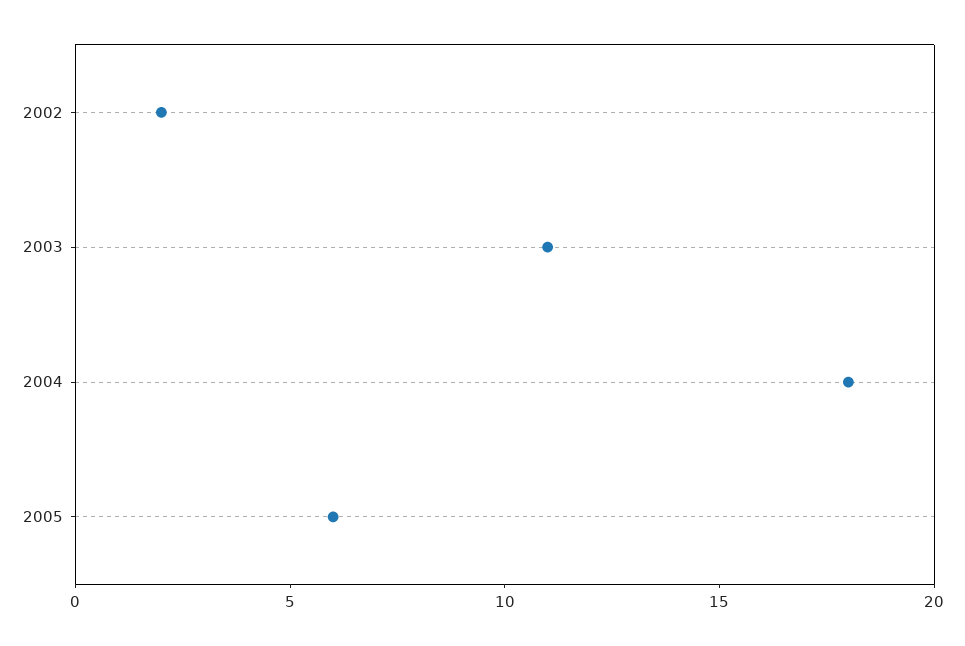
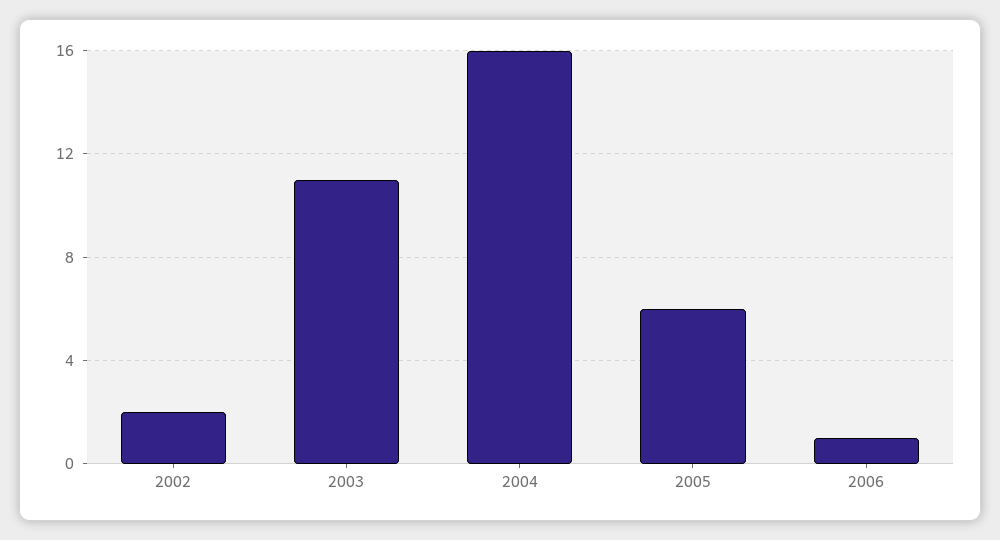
2004: 18 -> 16
2006: none -> 1

